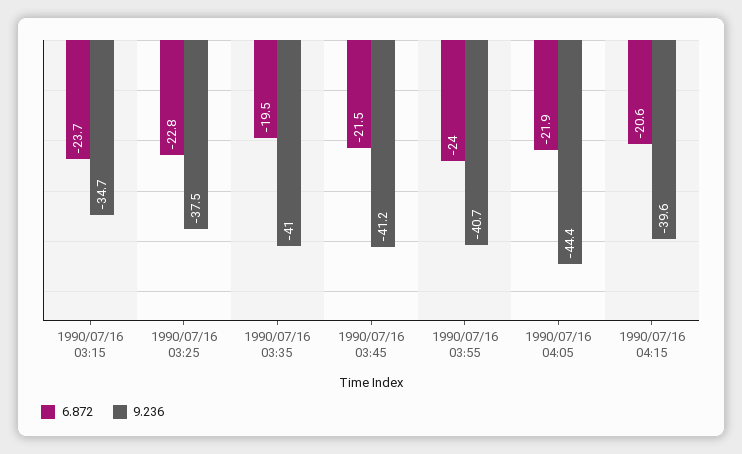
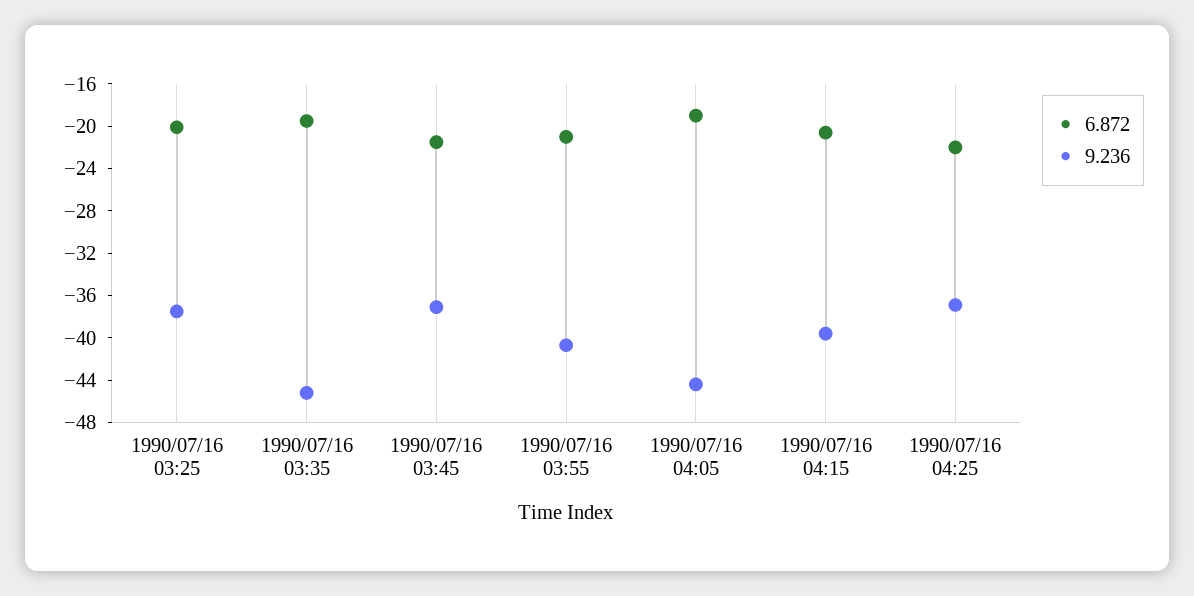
6.872, 1990/07/16 03:15: -23.7 -> none
9.236, 1990/07/16 03:15: -34.7 -> none
6.872, 1990/07/16 03:25: -22.8 -> -20
9.236, 1990/07/16 03:35: -41 -> -45
9.236, 1990/07/16 03:45: -41.2 -> -37
6.872, 1990/07/16 03:55: -24 -> -21
6.872, 1990/07/16 04:05: -21.9 -> -19
6.872, 1990/07/16 04:25: none -> -22
9.236, 1990/07/16 04:25: none -> -37

